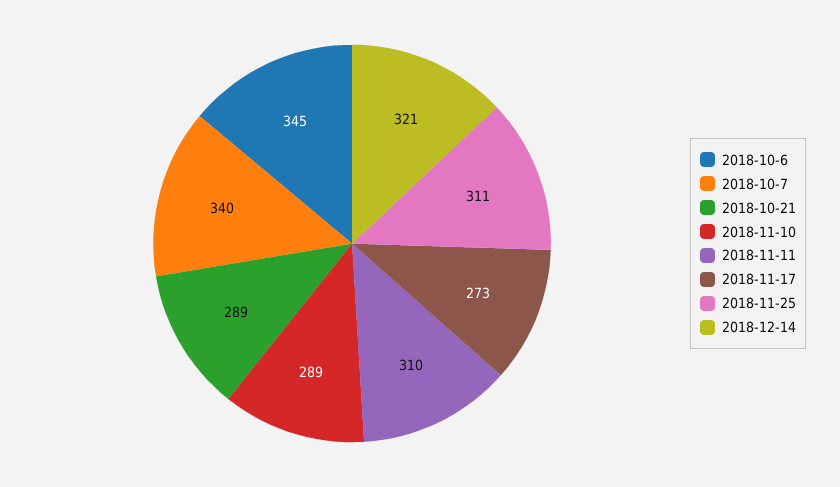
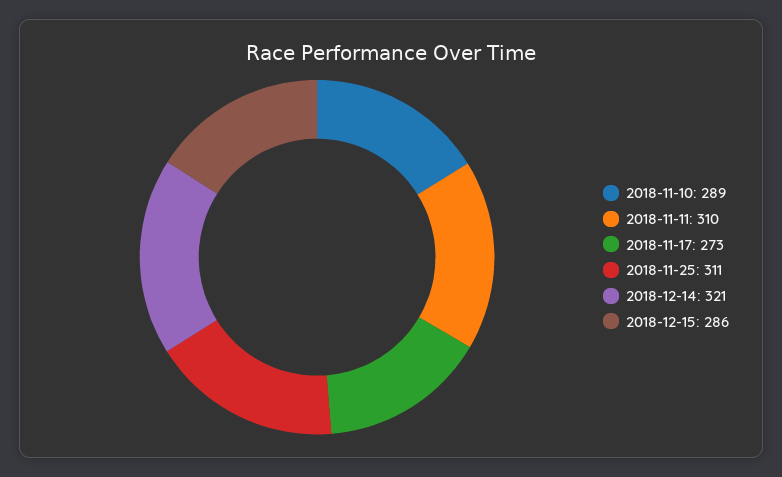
2018-10-6: 345 -> none
2018-10-7: 340 -> none
2018-10-21: 289 -> none
2018-12-15: none -> 286

